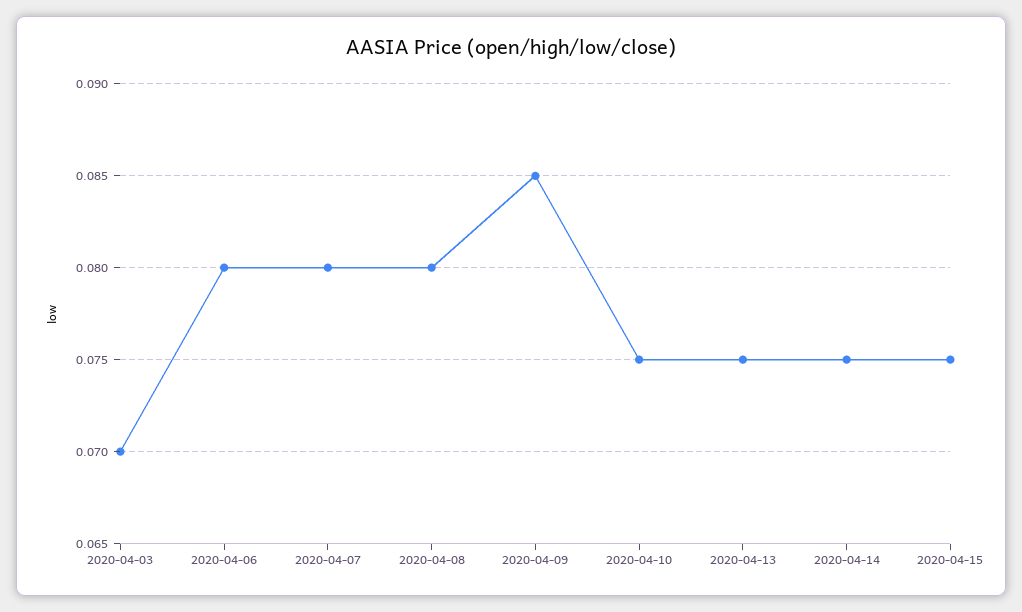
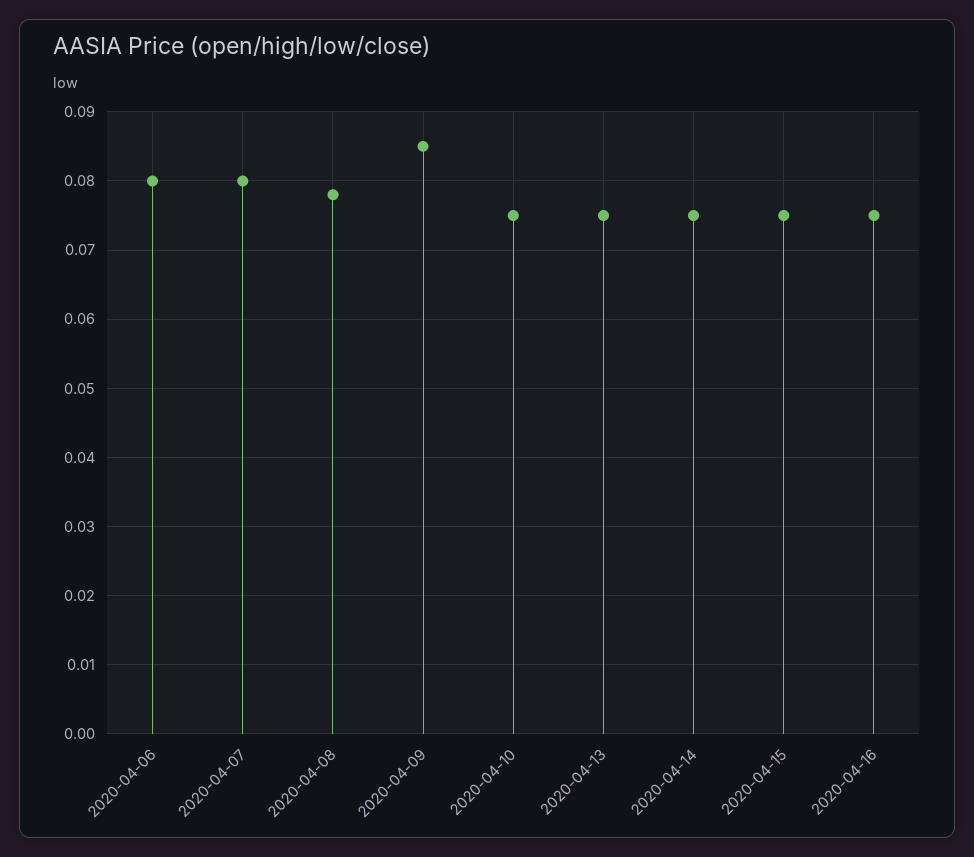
2020-04-03: 0.07 -> none
2020-04-08: 0.08 -> 0.078
2020-04-16: none -> 0.075

